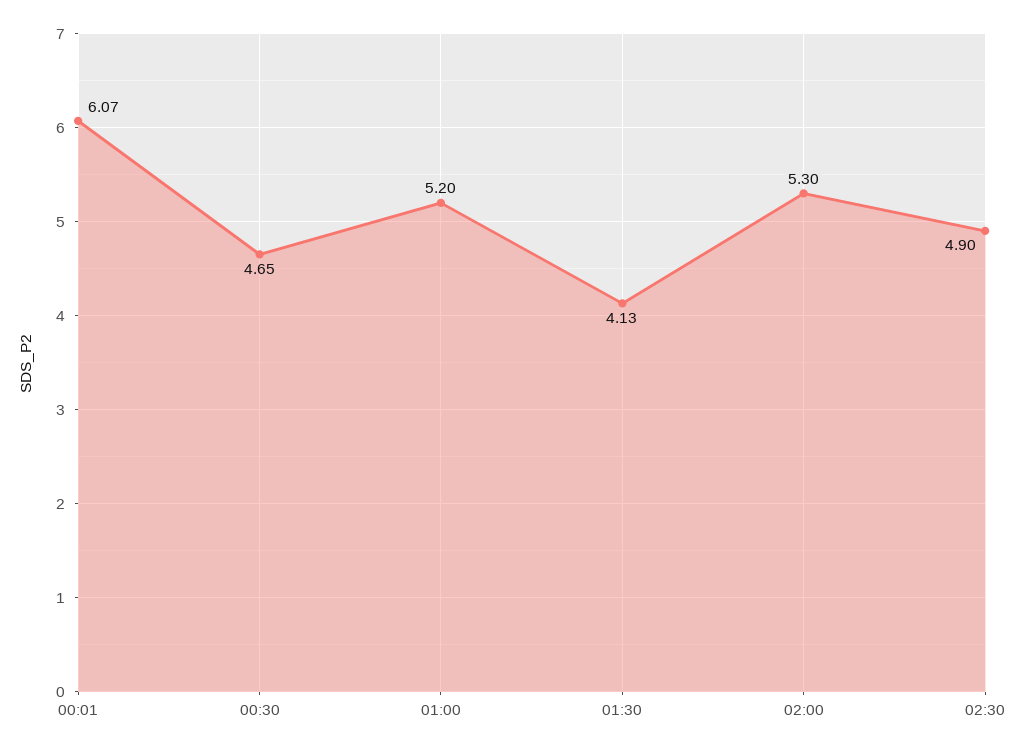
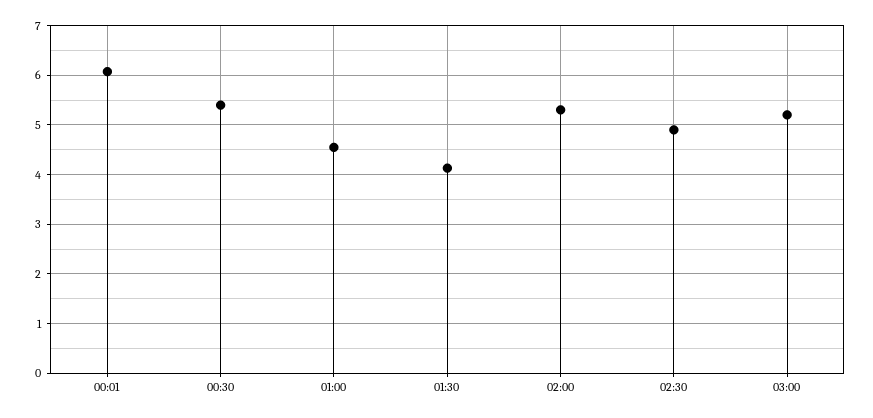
00:30: 4.65 -> 5.4
01:00: 5.2 -> 4.6
03:00: none -> 5.2

